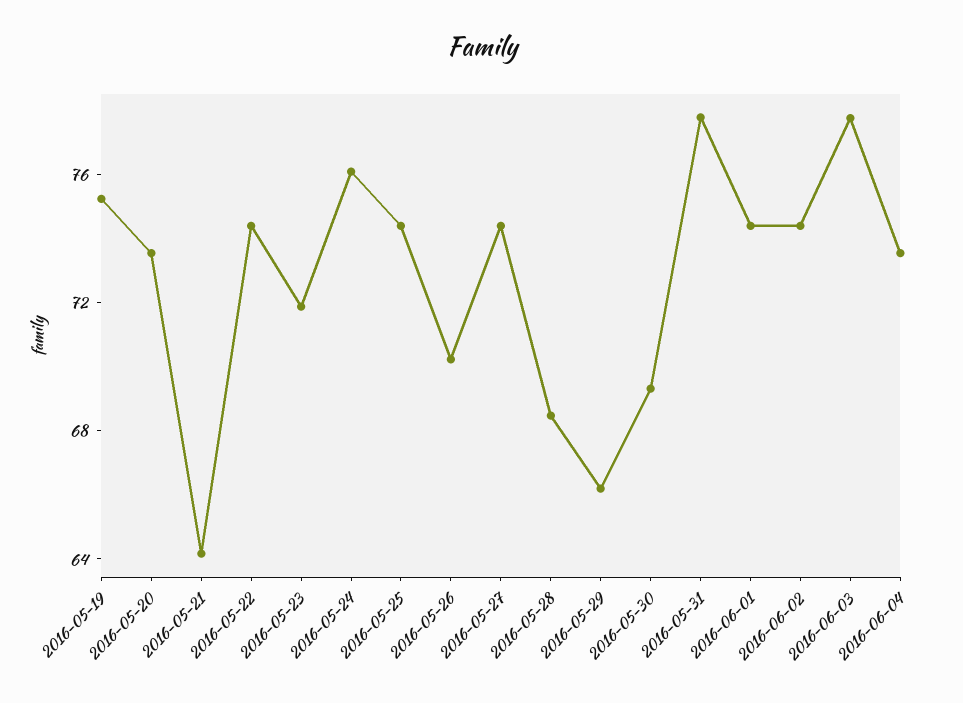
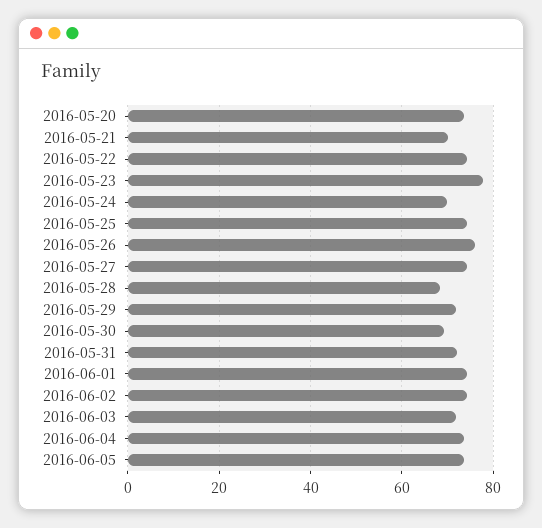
2016-05-19: 75 -> none
2016-05-21: 64 -> 70
2016-05-23: 72 -> 78
2016-05-24: 76 -> 70
2016-05-26: 70 -> 76
2016-05-29: 66 -> 72
2016-05-31: 78 -> 72
2016-06-03: 78 -> 72
2016-06-05: none -> 74

